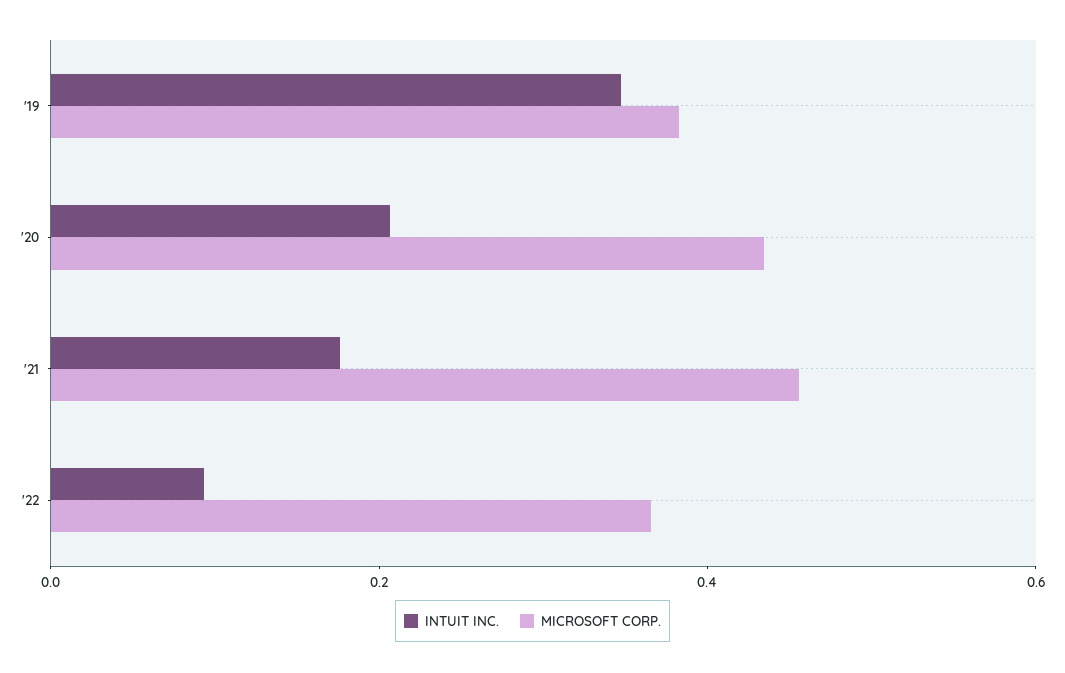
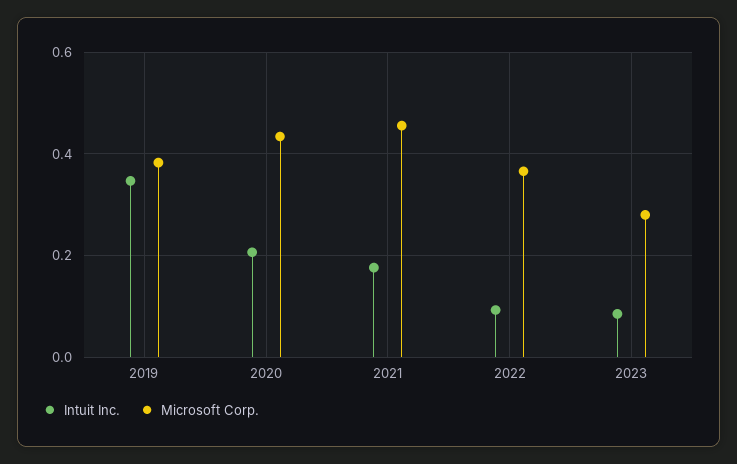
INTUIT INC., 2023: none -> 0.08
MICROSOFT CORP., 2023: none -> 0.28

